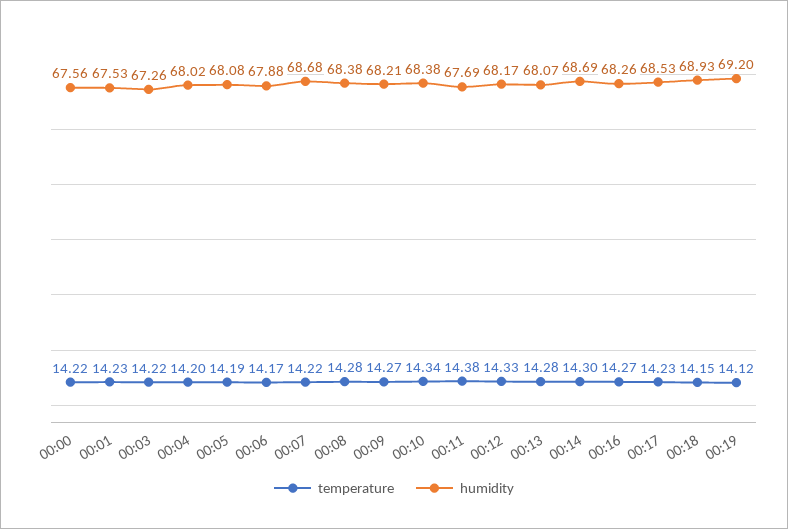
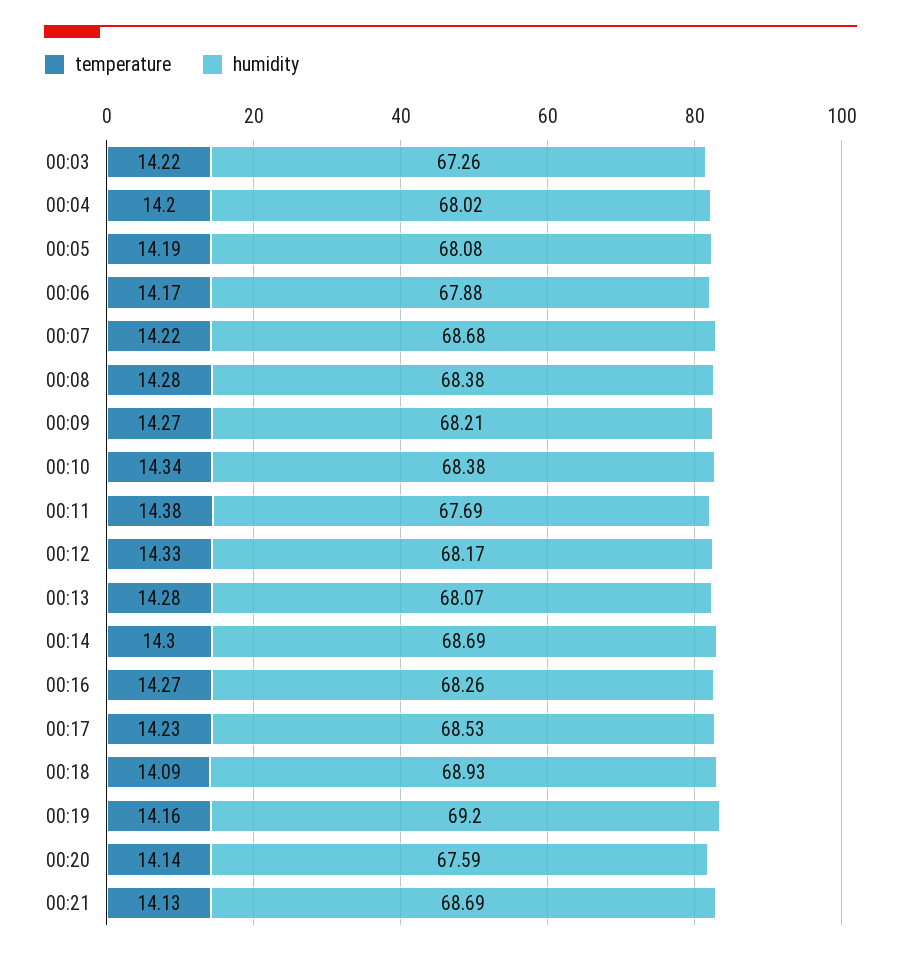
temperature, 00:00: 14.22 -> none
humidity, 00:00: 67.56 -> none
temperature, 00:01: 14.23 -> none
humidity, 00:01: 67.53 -> none
temperature, 00:18: 14.15 -> 14.09
temperature, 00:19: 14.12 -> 14.16
temperature, 00:20: none -> 14.14
humidity, 00:20: none -> 67.59
temperature, 00:21: none -> 14.13
humidity, 00:21: none -> 68.69

